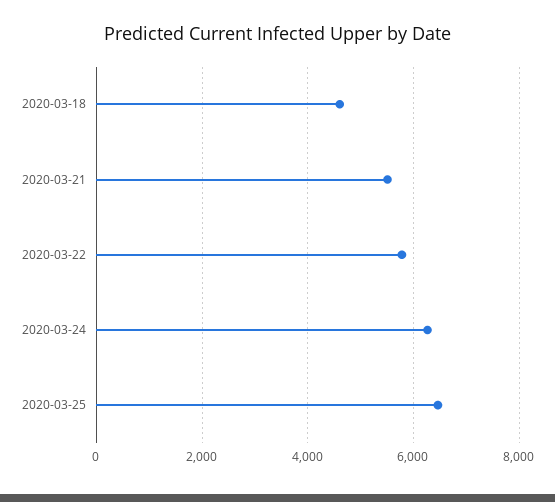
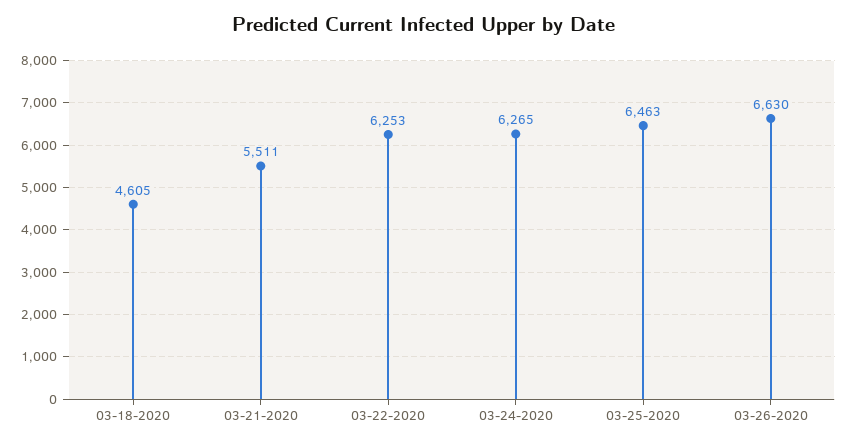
2020-03-22: 5800 -> 6253
03-26-2020: none -> 6630

